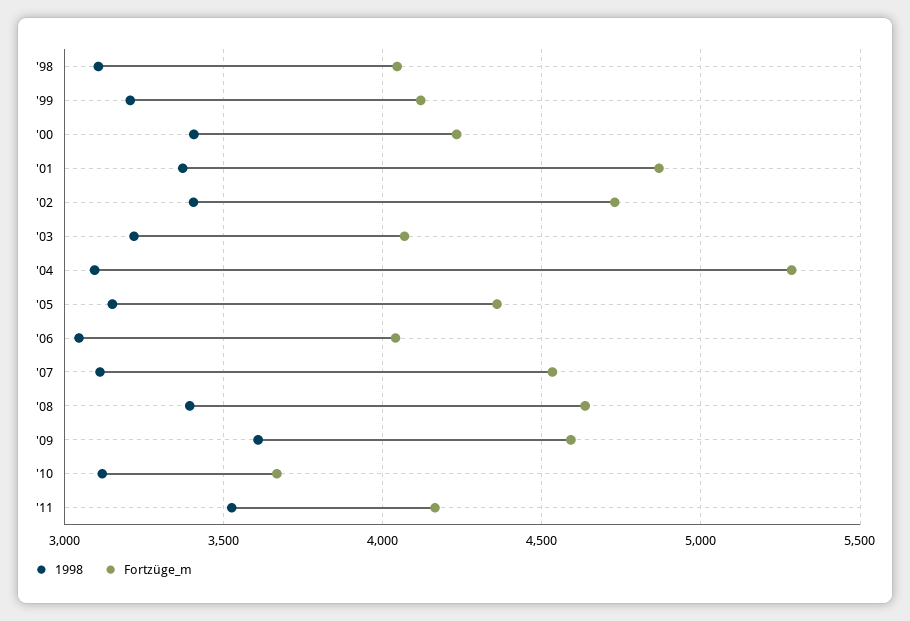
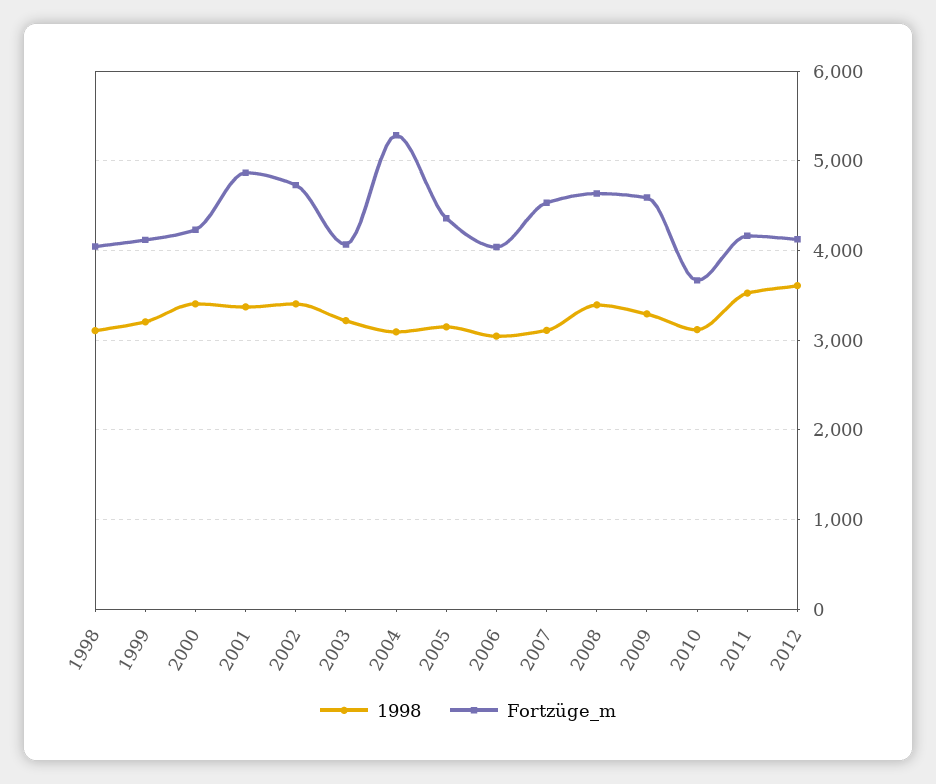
1998, '09: 3600 -> 3300
1998, 2012: none -> 3600
Fortzüge_m, 2012: none -> 4100

